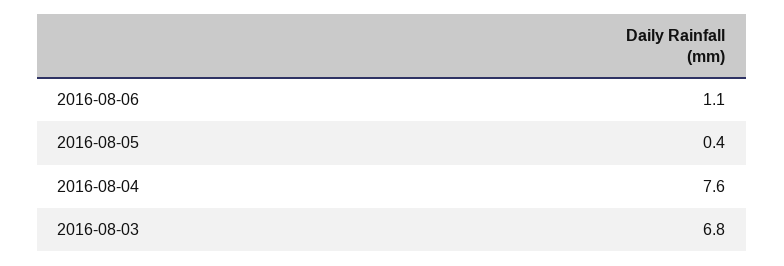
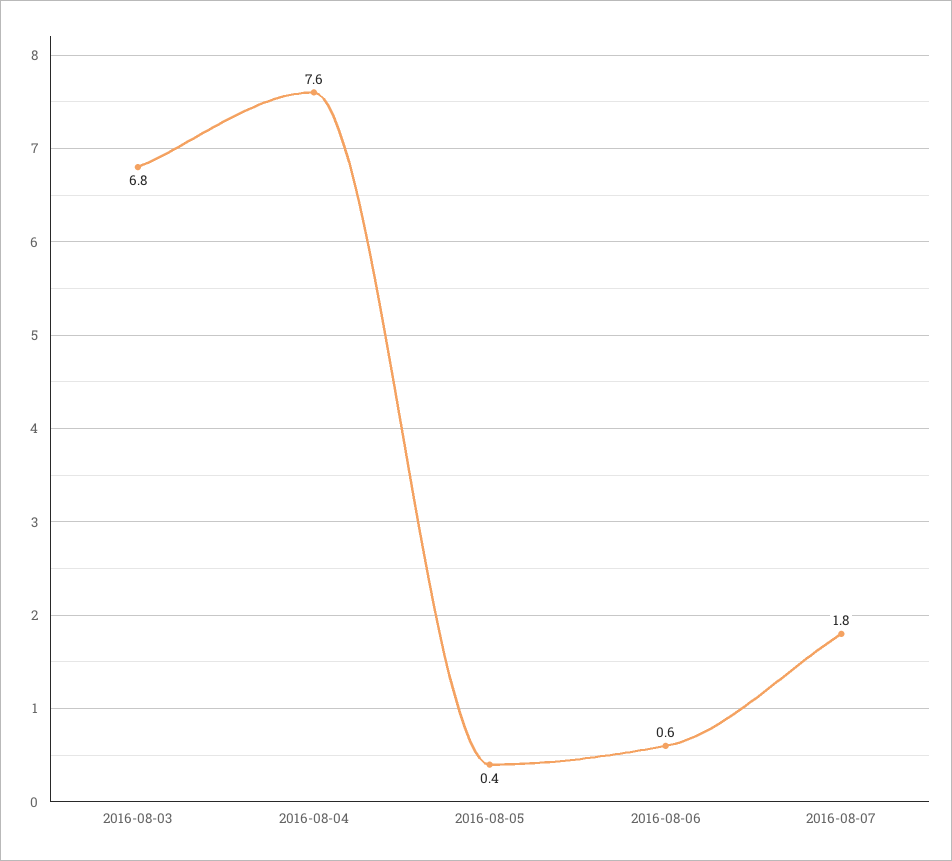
2016-08-06: 1.1 -> 0.6
2016-08-07: none -> 1.8

